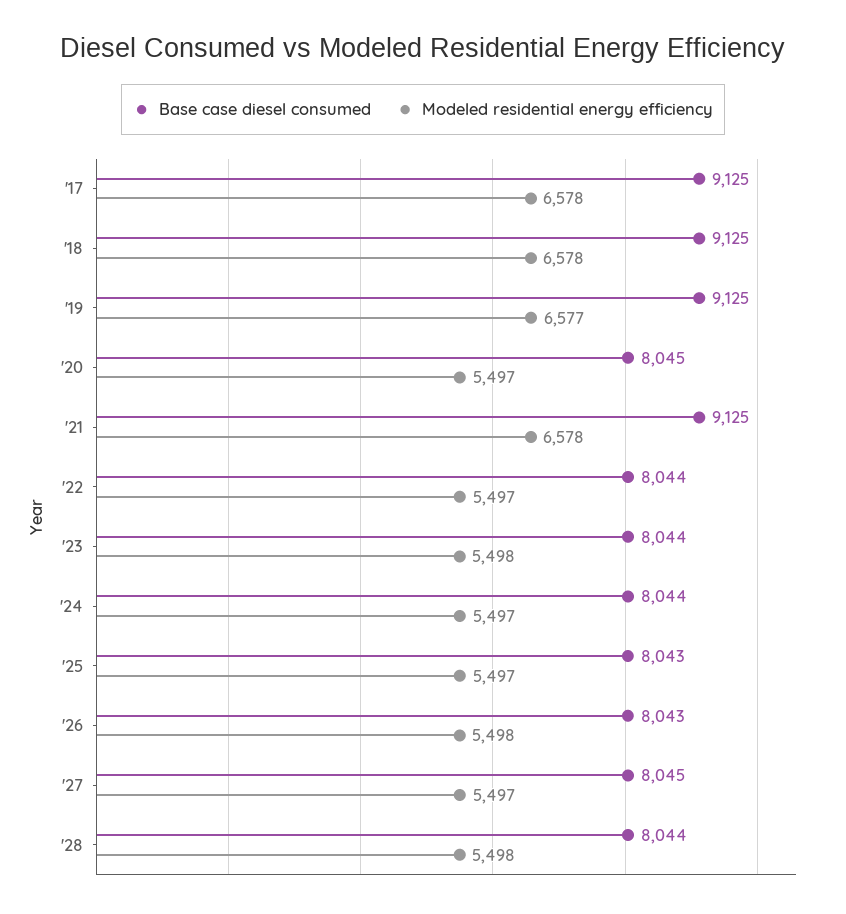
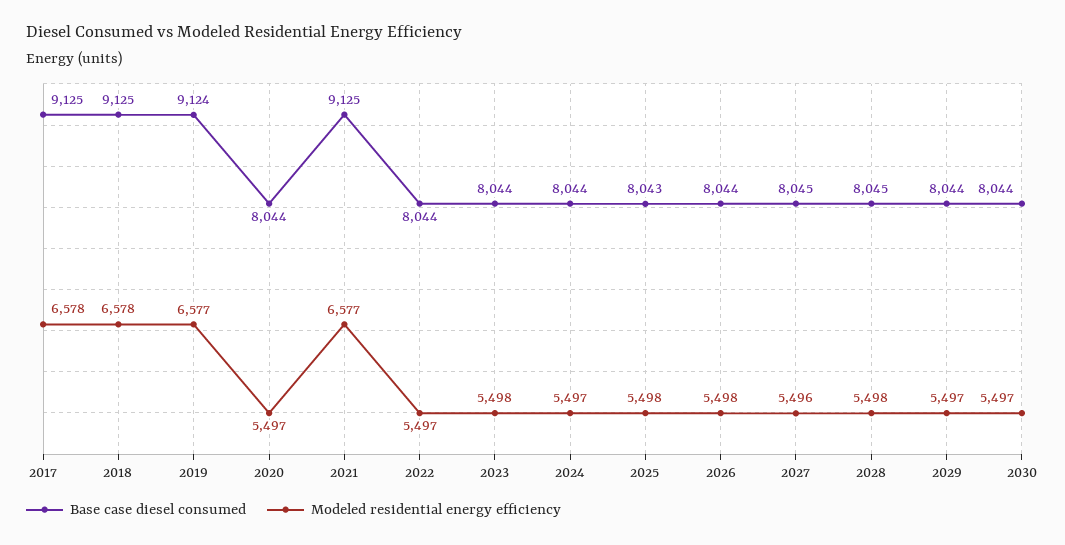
Base case diesel consumed, '19: 9125 -> 9124
Base case diesel consumed, '20: 8045 -> 8044
Modeled residential energy efficiency, '21: 6578 -> 6577
Modeled residential energy efficiency, '25: 5497 -> 5498
Base case diesel consumed, '26: 8043 -> 8044
Modeled residential energy efficiency, '27: 5497 -> 5496
Base case diesel consumed, '28: 8044 -> 8045
Base case diesel consumed, 2029: none -> 8044
Modeled residential energy efficiency, 2029: none -> 5497
Base case diesel consumed, 2030: none -> 8044
Modeled residential energy efficiency, 2030: none -> 5497

